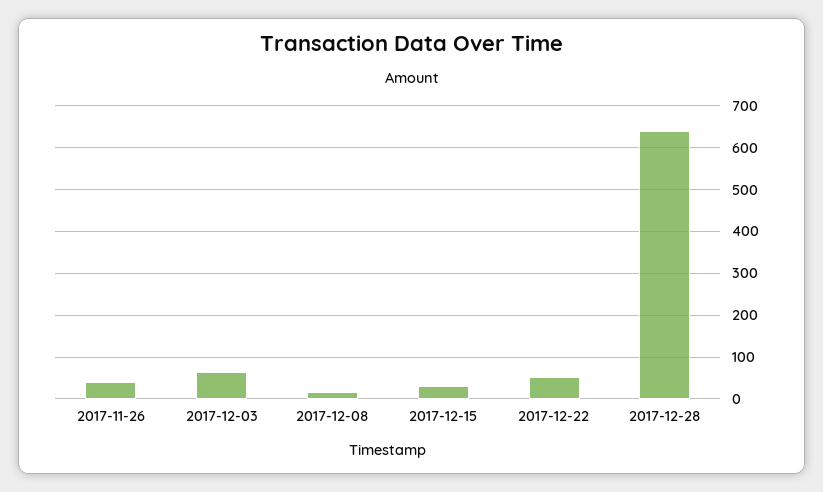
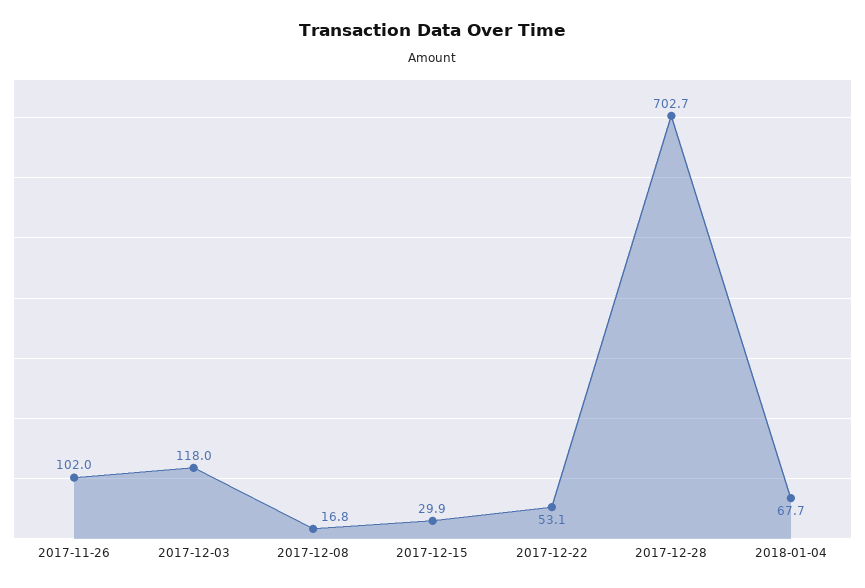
2017-11-26: 40 -> 102
2017-12-03: 60 -> 118
2017-12-28: 640 -> 702.7
2018-01-04: none -> 67.7

